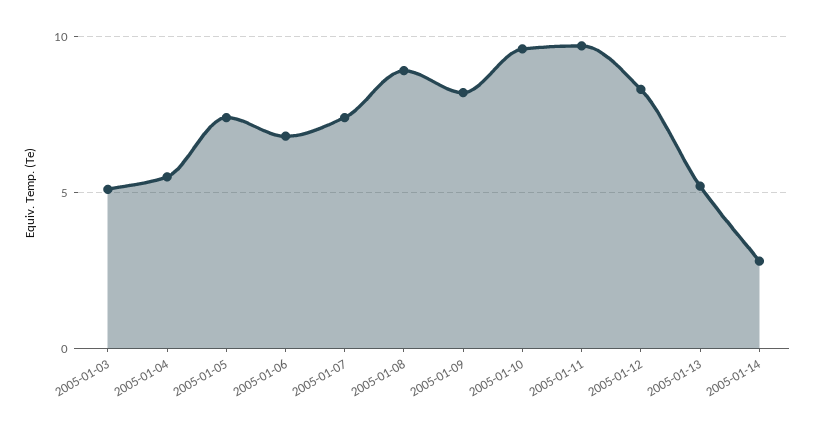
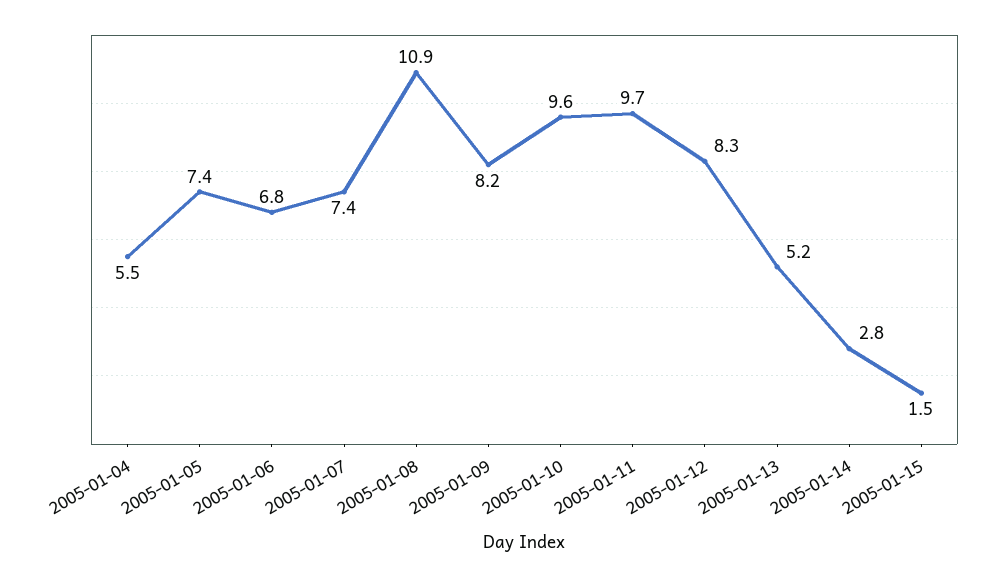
2005-01-03: 5 -> none
2005-01-08: 9 -> 10.9
2005-01-15: none -> 1.5

